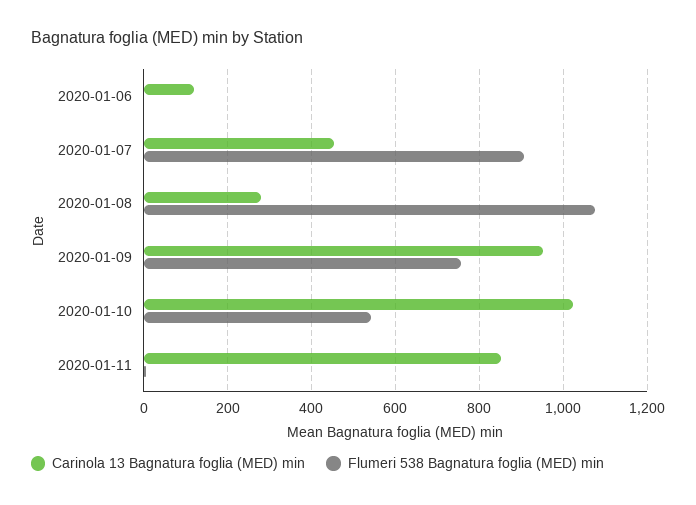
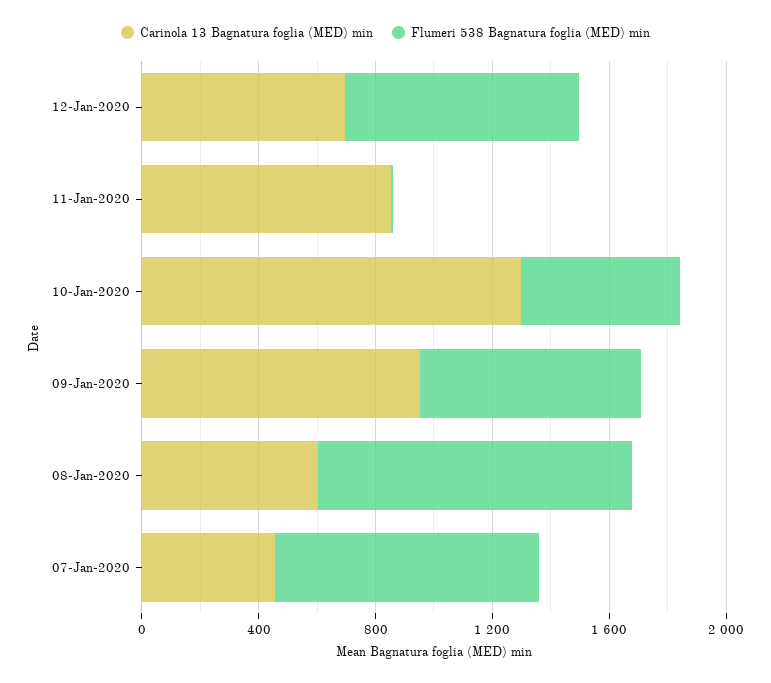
Carinola 13 Bagnatura foglia (MED) min, 2020-01-06: 120 -> none
Flumeri 538 Bagnatura foglia (MED) min, 2020-01-06: 0 -> none
Carinola 13 Bagnatura foglia (MED) min, 2020-01-08: 280 -> 600
Carinola 13 Bagnatura foglia (MED) min, 2020-01-10: 1020 -> 1300
Carinola 13 Bagnatura foglia (MED) min, 12-Jan-2020: none -> 700
Flumeri 538 Bagnatura foglia (MED) min, 12-Jan-2020: none -> 800

